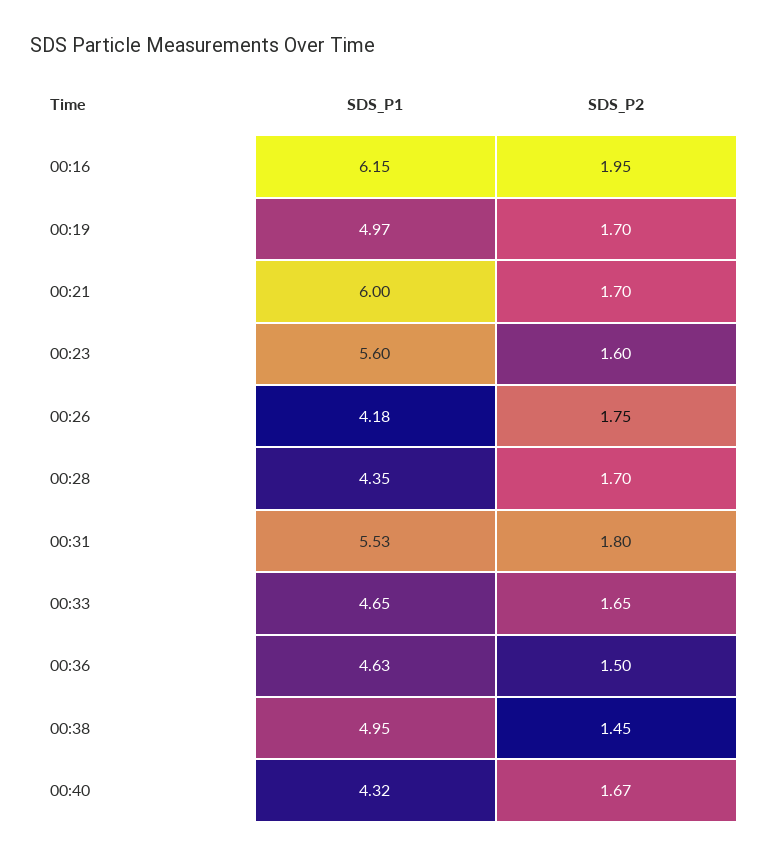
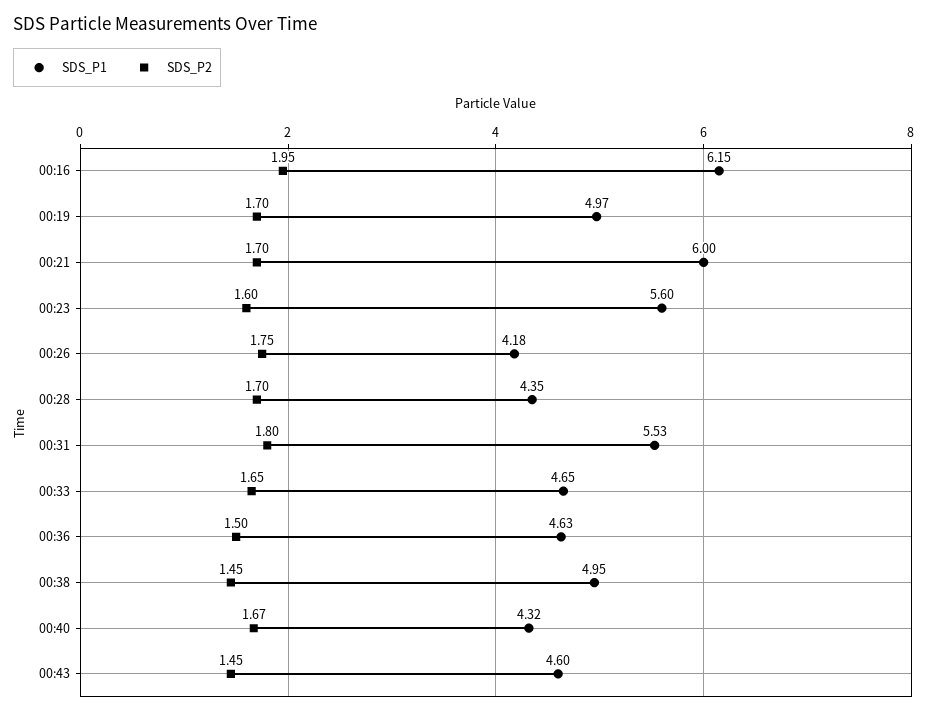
SDS_P1, 00:43: none -> 4.6
SDS_P2, 00:43: none -> 1.45

